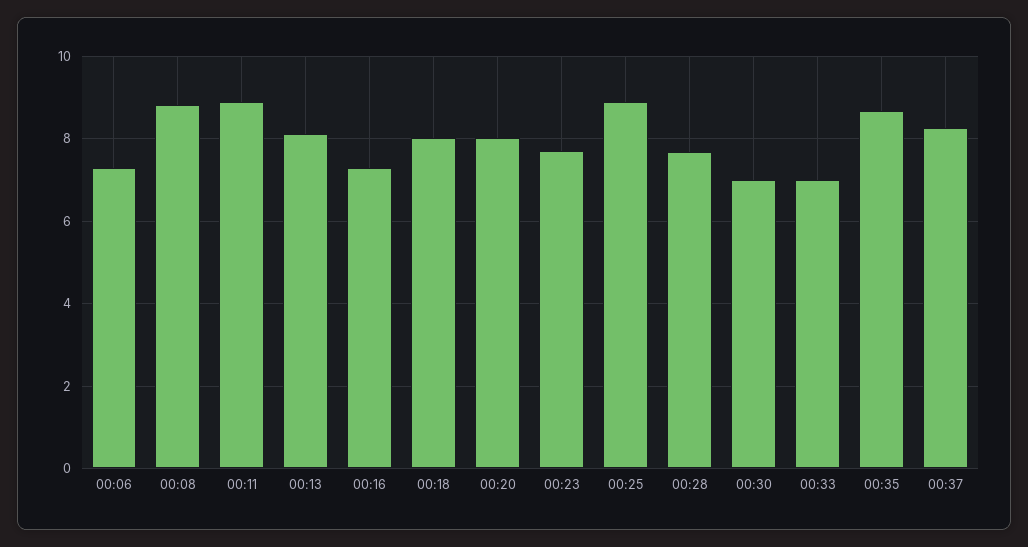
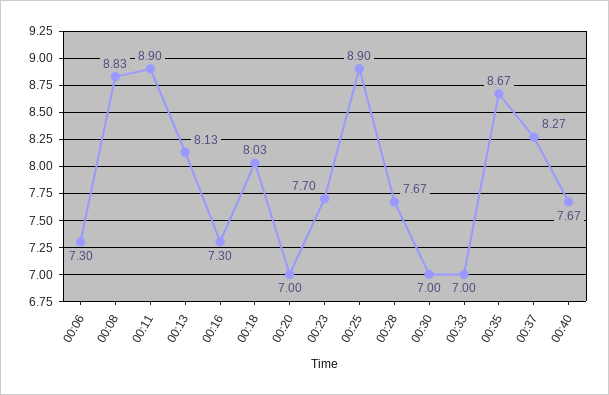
00:20: 8 -> 7
00:40: none -> 7.67

